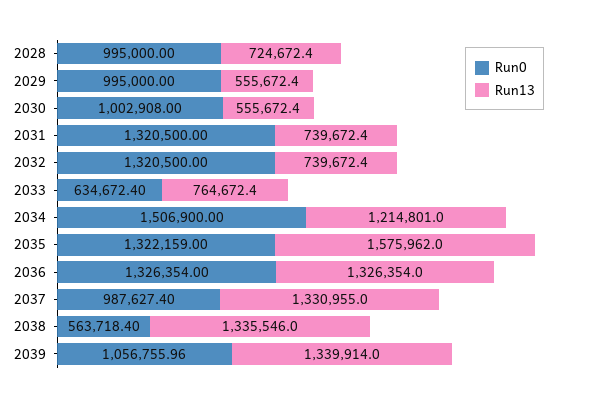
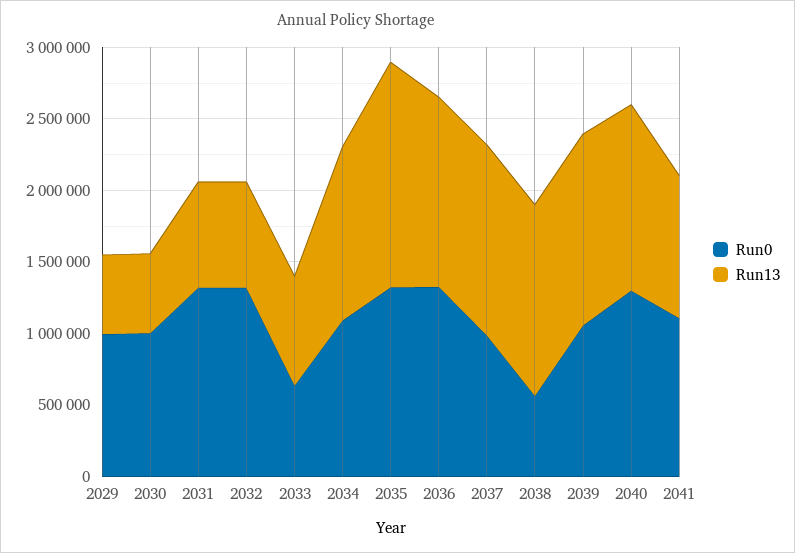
Run0, 2028: 995000 -> none
Run13, 2028: 724672.4 -> none
Run0, 2034: 1506900 -> 1100000
Run0, 2040: none -> 1300000
Run13, 2040: none -> 1300000
Run0, 2041: none -> 1100000
Run13, 2041: none -> 1000000

